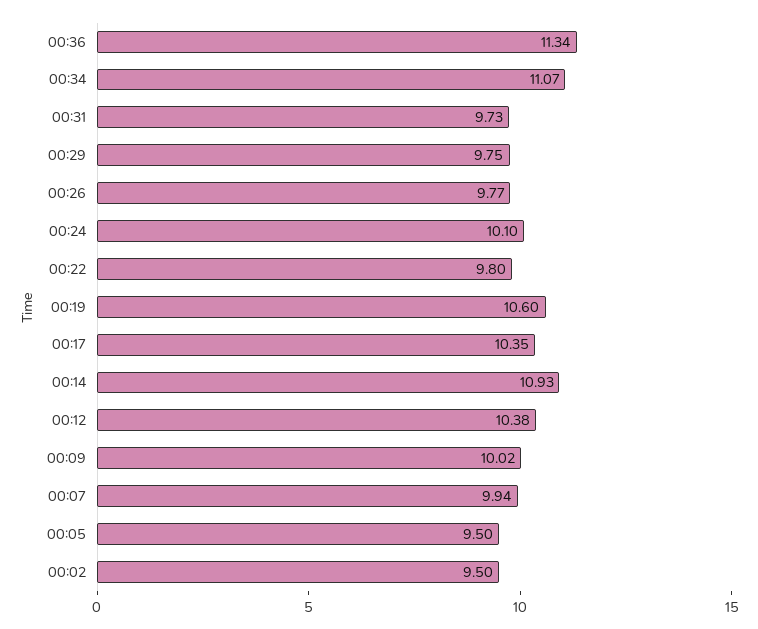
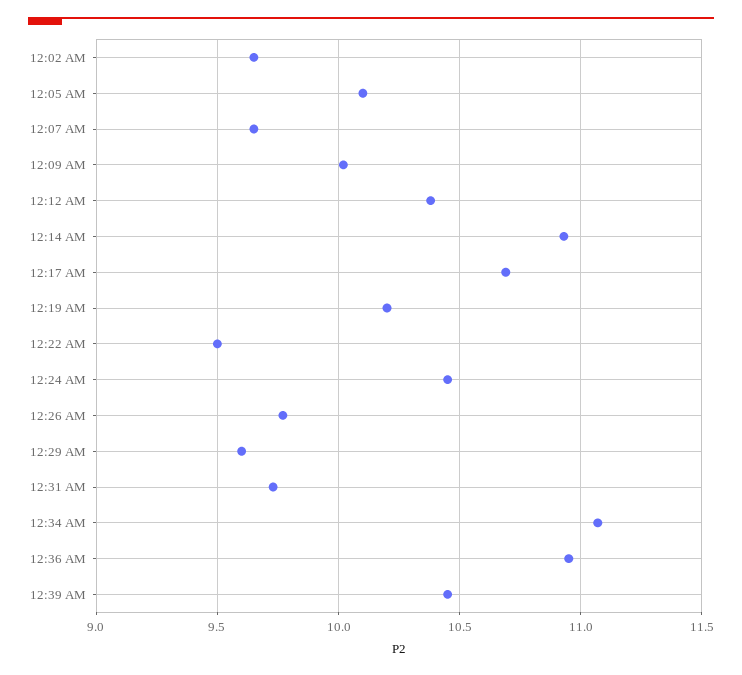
00:36: 11.34 -> 10.95
00:29: 9.75 -> 9.6
00:24: 10.1 -> 10.45
00:22: 9.8 -> 9.5
00:19: 10.6 -> 10.2
00:17: 10.35 -> 10.7
00:07: 9.94 -> 9.65
00:05: 9.5 -> 10.1
00:02: 9.5 -> 9.65
12:39 AM: none -> 10.45

